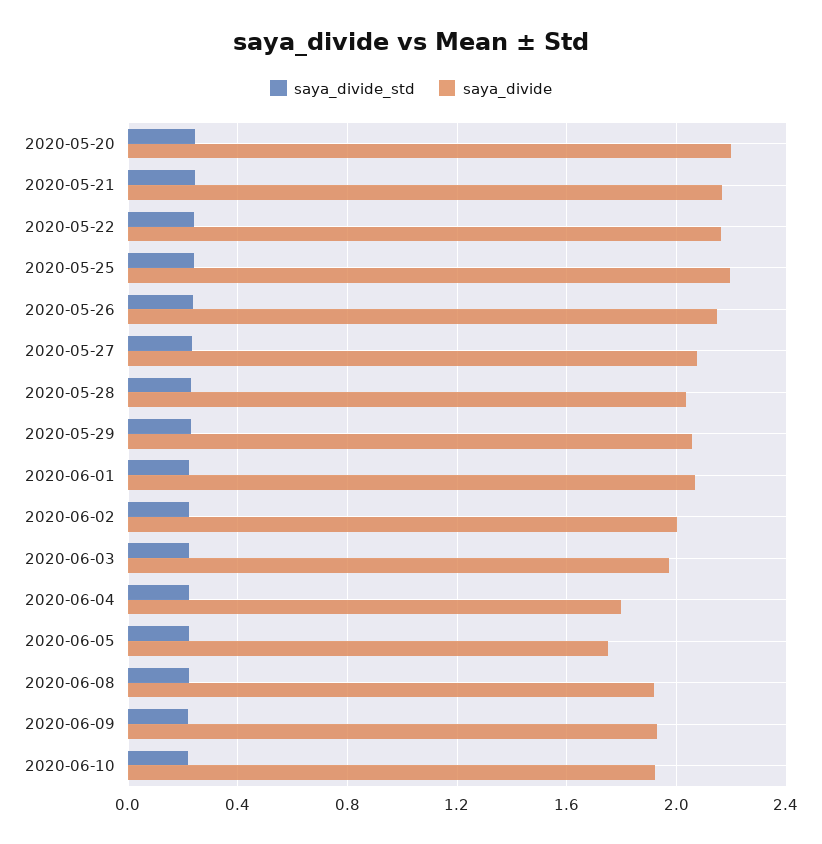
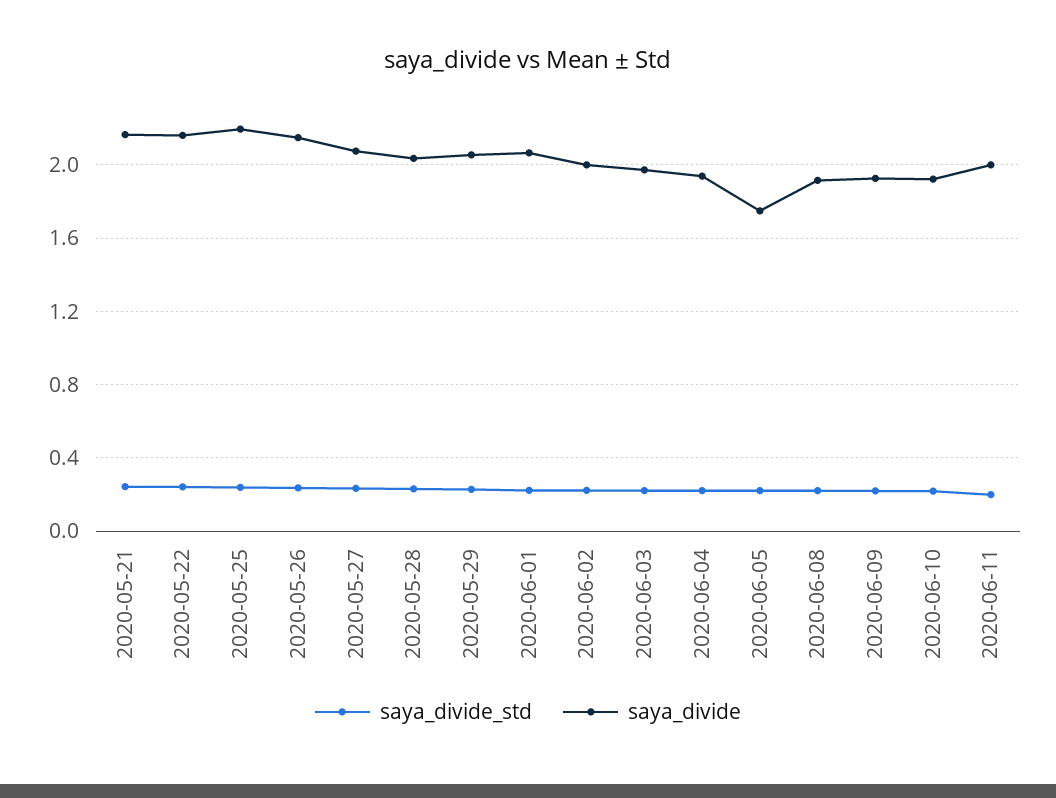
saya_divide_std, 2020-05-20: 0.25 -> none
saya_divide, 2020-05-20: 2.2 -> none
saya_divide, 2020-06-04: 1.8 -> 1.95
saya_divide_std, 2020-06-11: none -> 0.2
saya_divide, 2020-06-11: none -> 2

